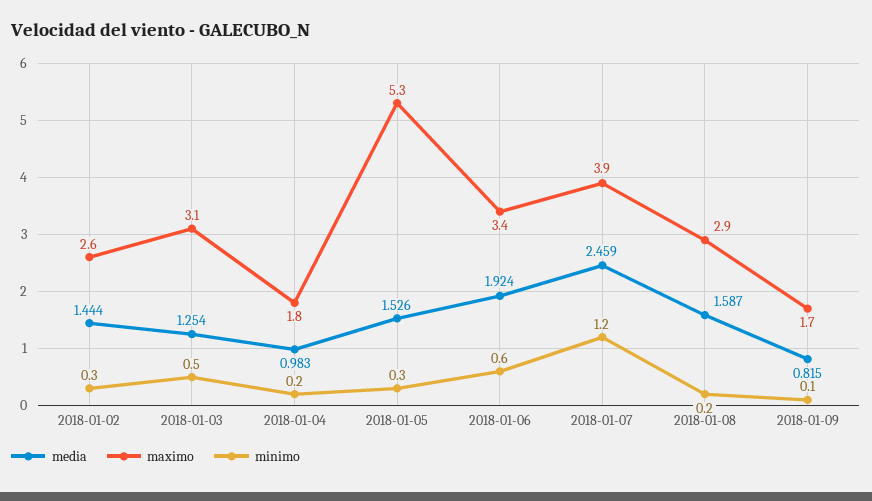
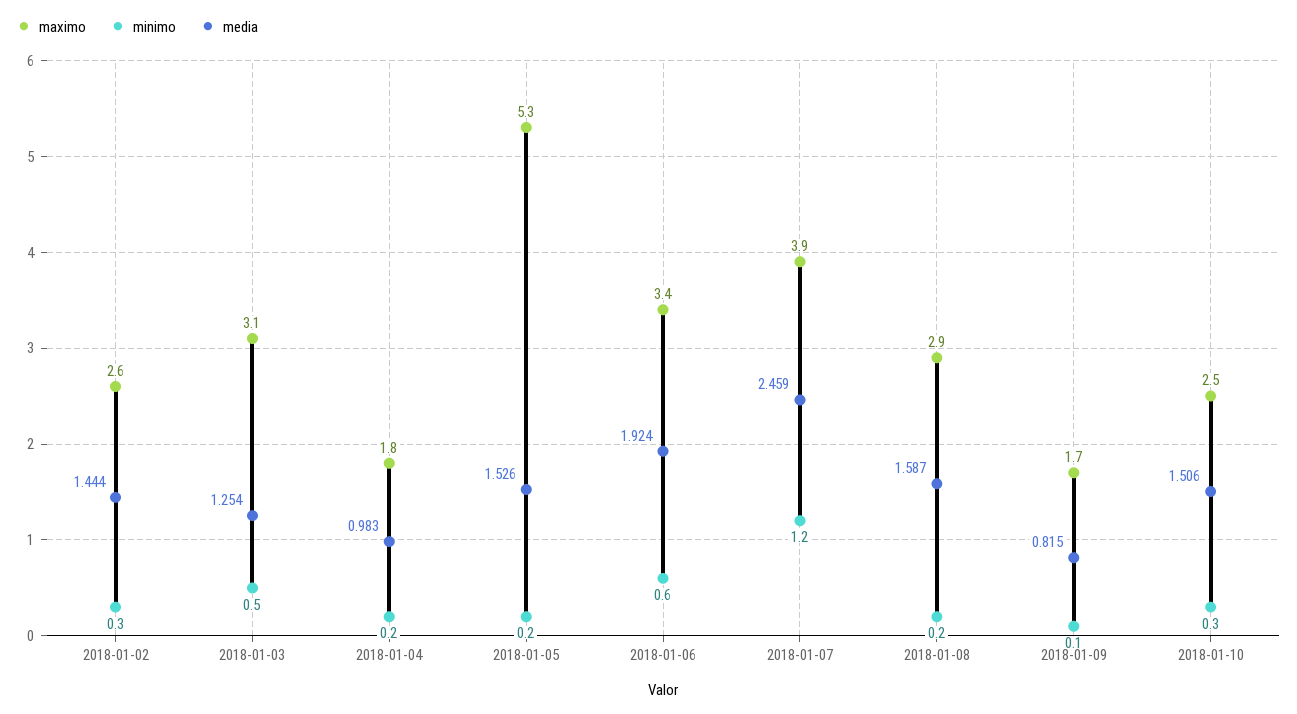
minimo, 2018-01-05: 0.3 -> 0.2
maximo, 2018-01-10: none -> 2.5
minimo, 2018-01-10: none -> 0.3
media, 2018-01-10: none -> 1.506

